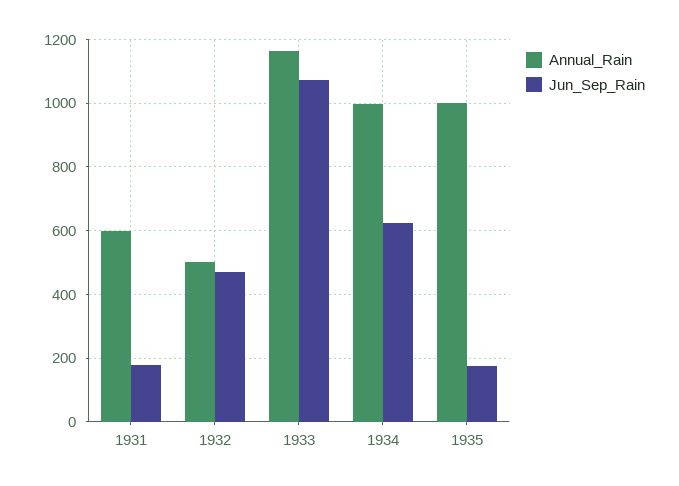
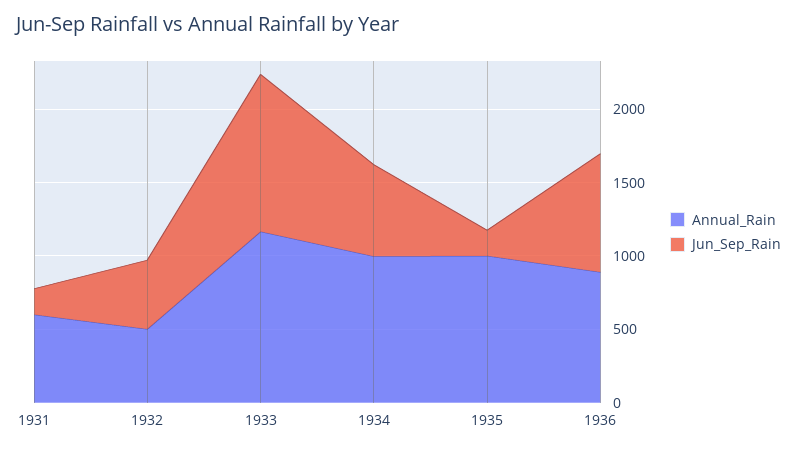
Annual_Rain, 1936: none -> 900
Jun_Sep_Rain, 1936: none -> 800

